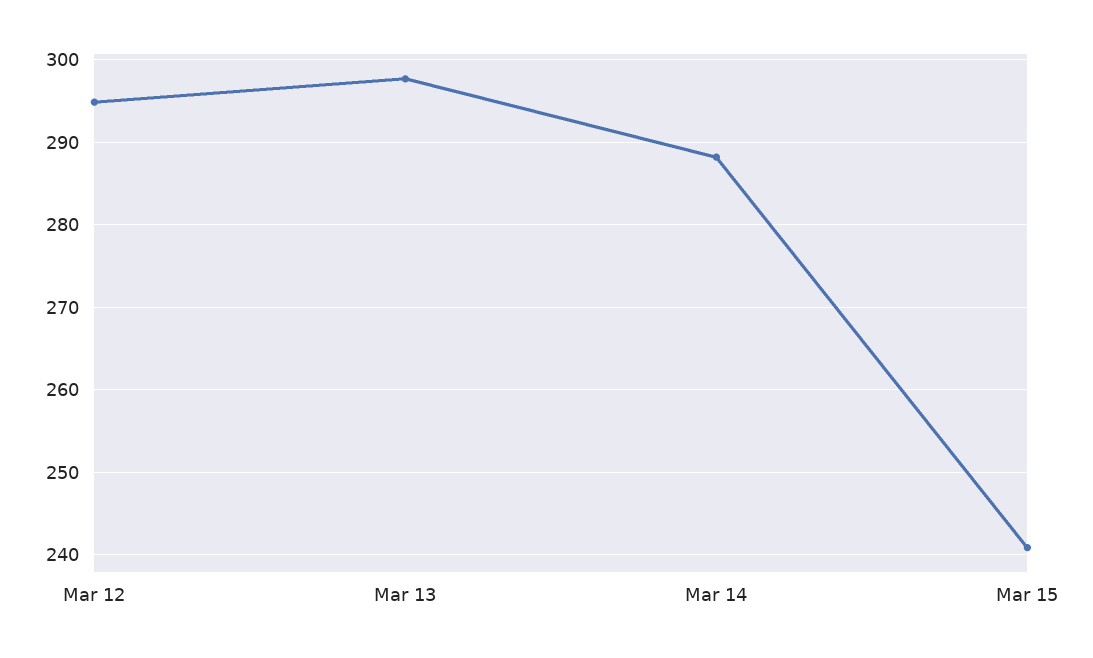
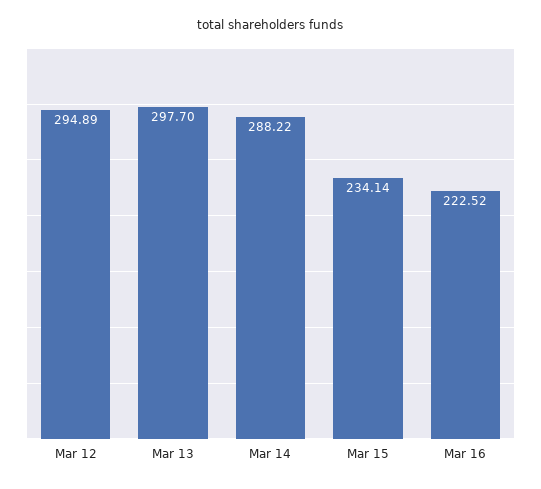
Mar 15: 241 -> 234.14
Mar 16: none -> 222.52

